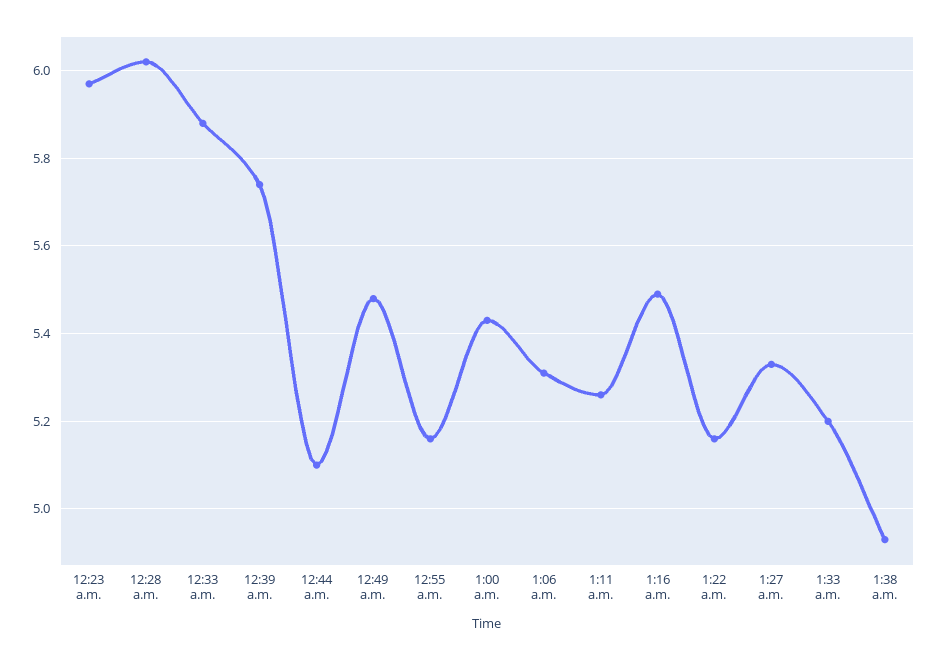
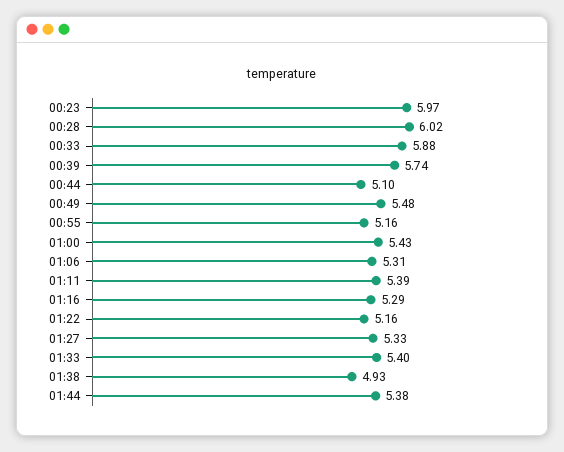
1:11 a.m.: 5.25 -> 5.39
1:16 a.m.: 5.5 -> 5.29
1:33 a.m.: 5.2 -> 5.4
01:44: none -> 5.38

